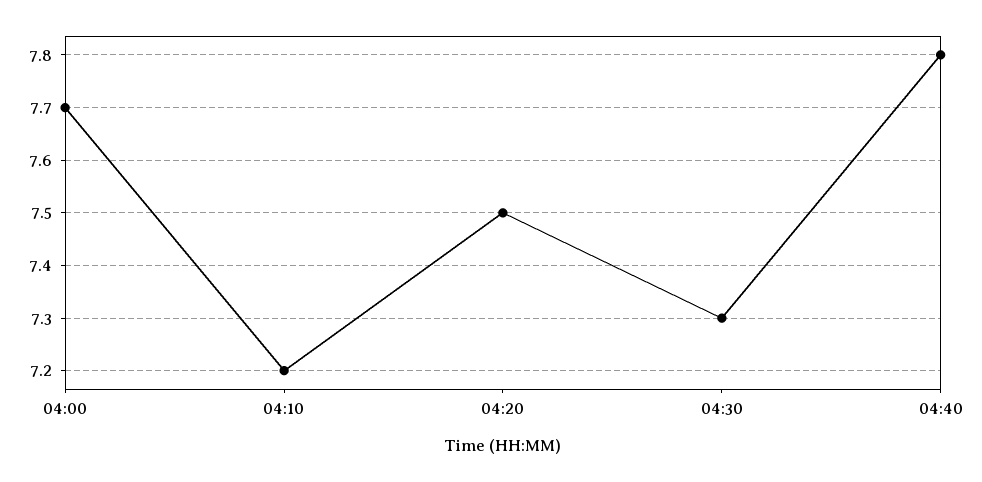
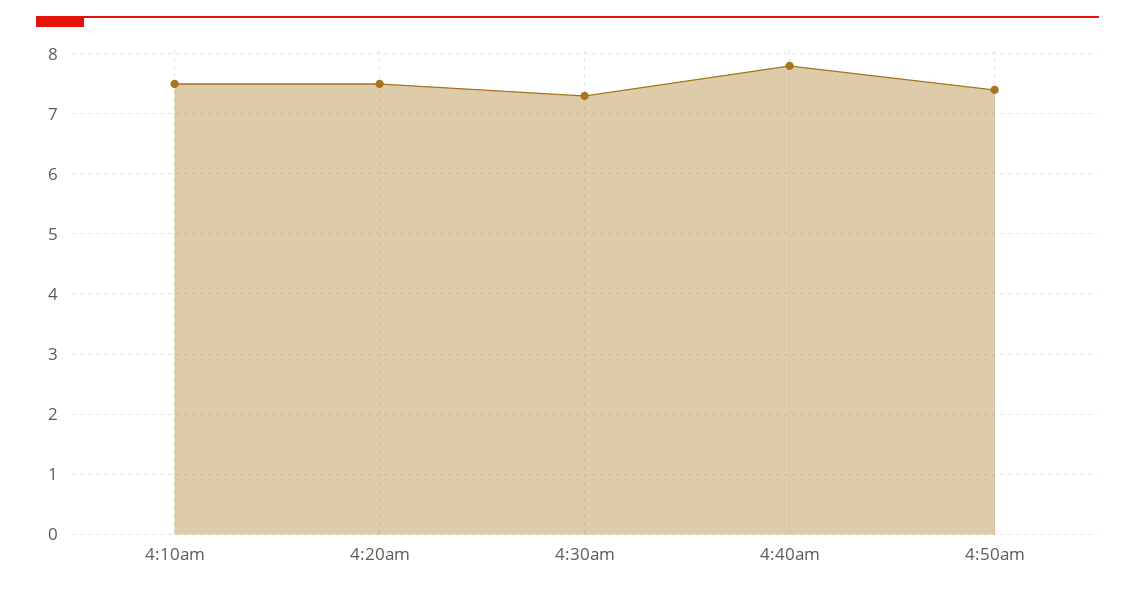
04:00: 7.7 -> none
04:10: 7.2 -> 7.5
4:50am: none -> 7.4

